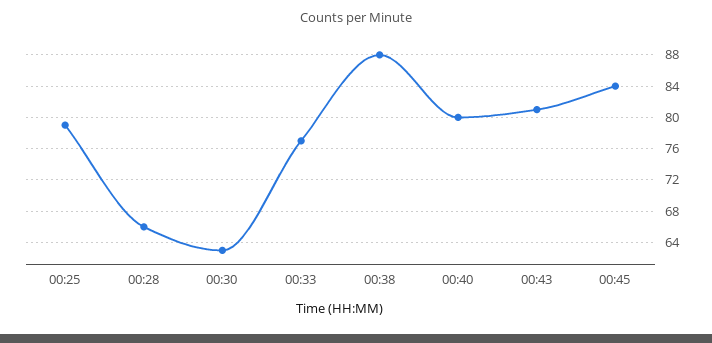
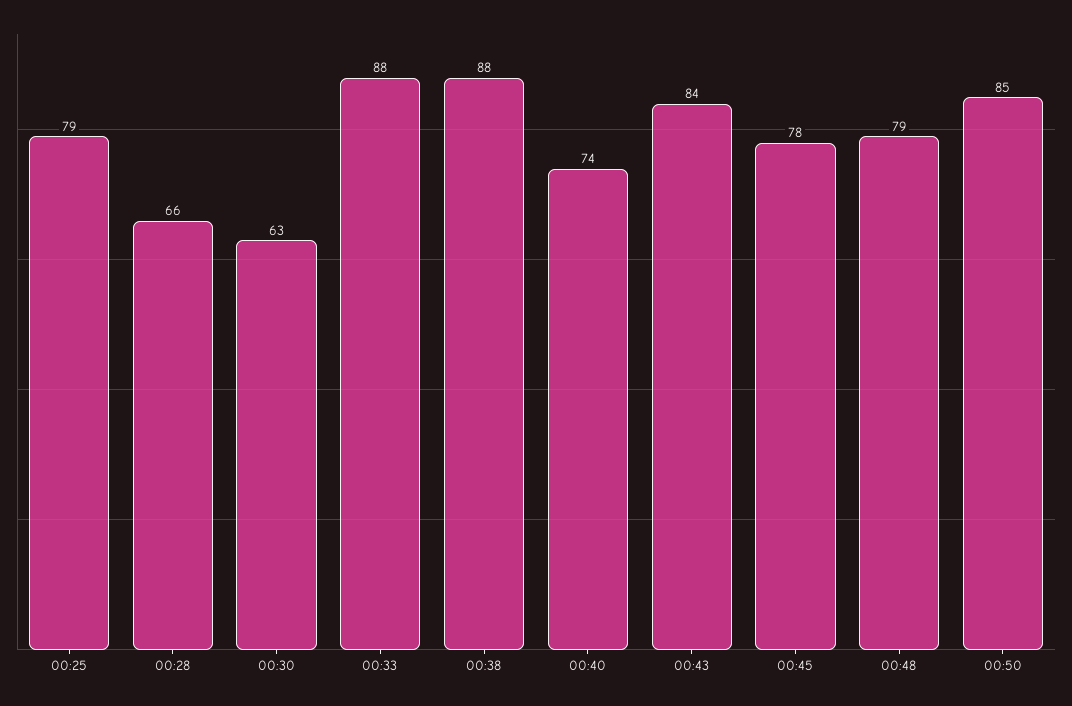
00:33: 77 -> 88
00:40: 80 -> 74
00:43: 81 -> 84
00:45: 84 -> 78
00:48: none -> 79
00:50: none -> 85

